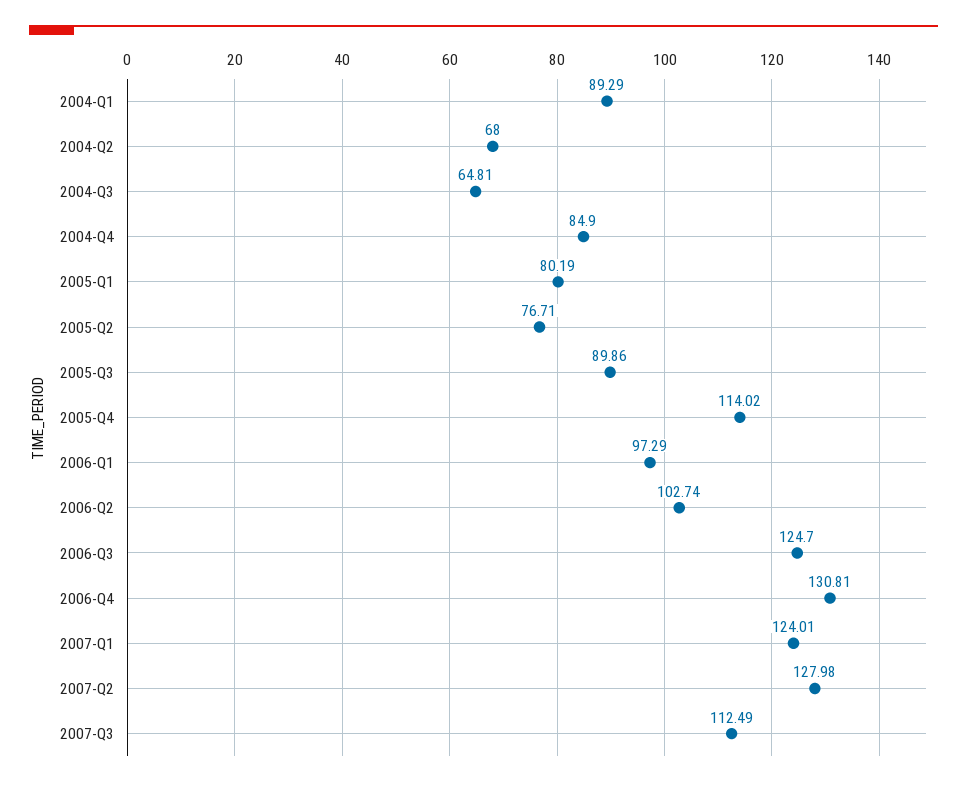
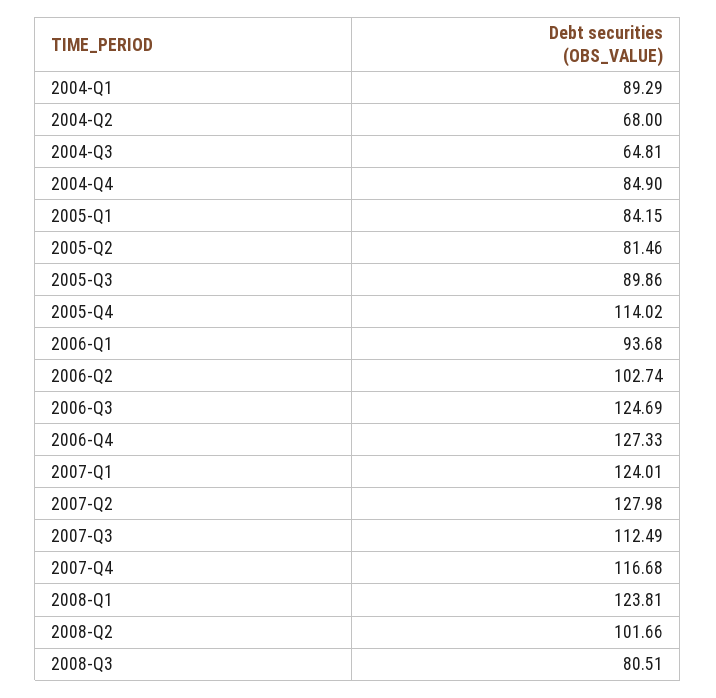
2005-Q1: 80.19 -> 84.15
2005-Q2: 76.71 -> 81.46
2006-Q1: 97.29 -> 93.68
2006-Q3: 124.7 -> 124.69
2006-Q4: 130.81 -> 127.33
2007-Q4: none -> 116.68
2008-Q1: none -> 123.81
2008-Q2: none -> 101.66
2008-Q3: none -> 80.51

